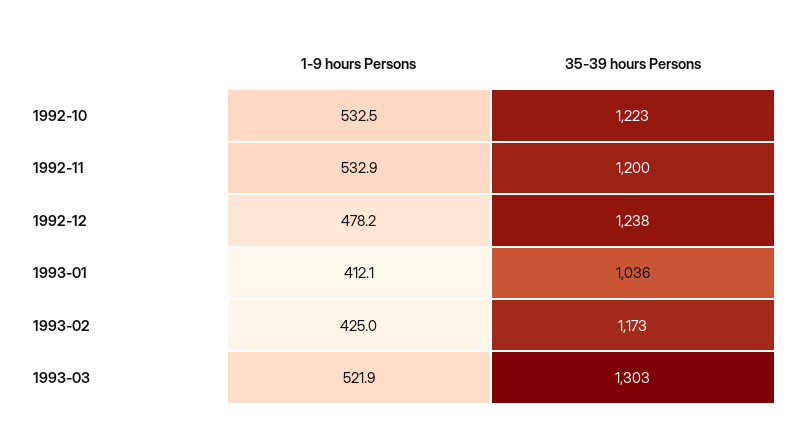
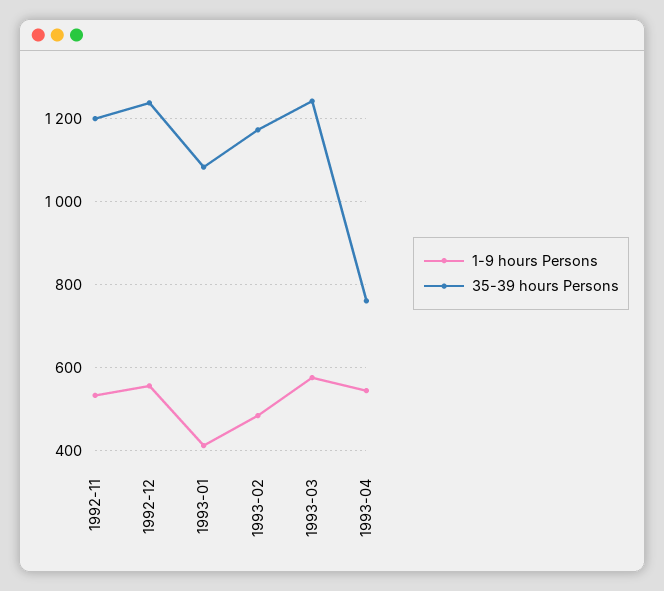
1-9 hours Persons, 1992-10: 532.5 -> none
35-39 hours Persons, 1992-10: 1223 -> none
1-9 hours Persons, 1992-12: 478.2 -> 560
35-39 hours Persons, 1993-01: 1036 -> 1080
1-9 hours Persons, 1993-02: 425 -> 480
1-9 hours Persons, 1993-03: 521.9 -> 580
35-39 hours Persons, 1993-03: 1303 -> 1240
1-9 hours Persons, 1993-04: none -> 540
35-39 hours Persons, 1993-04: none -> 760

